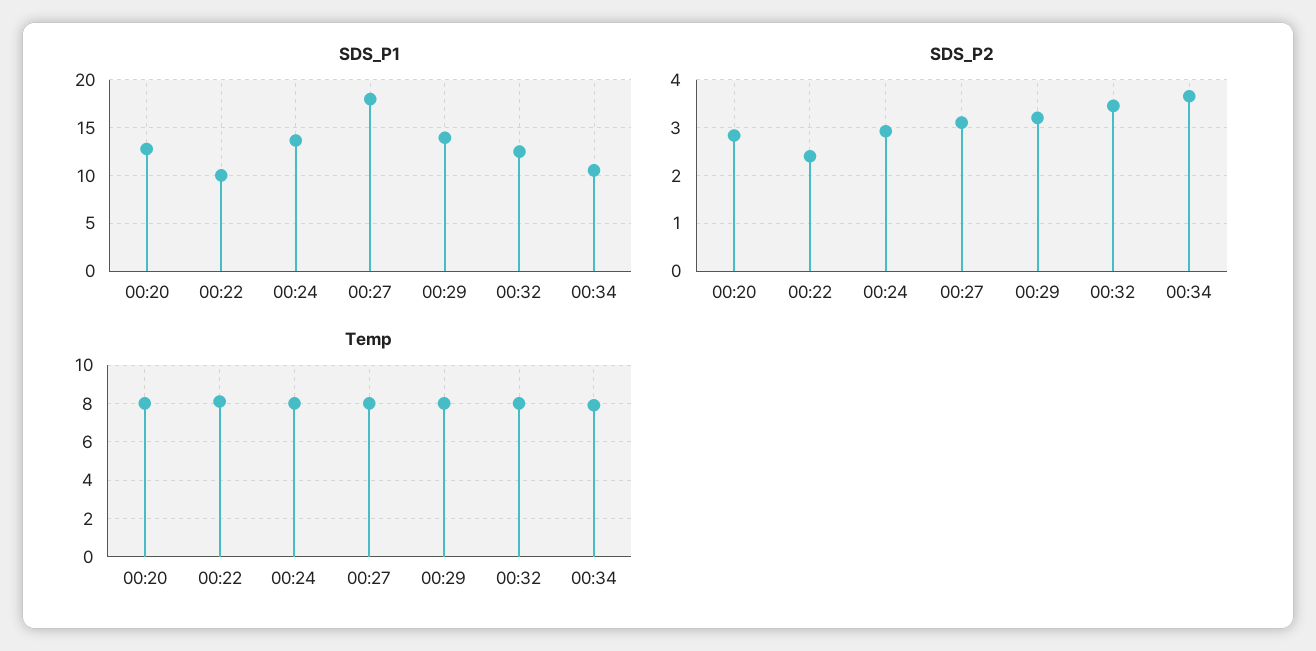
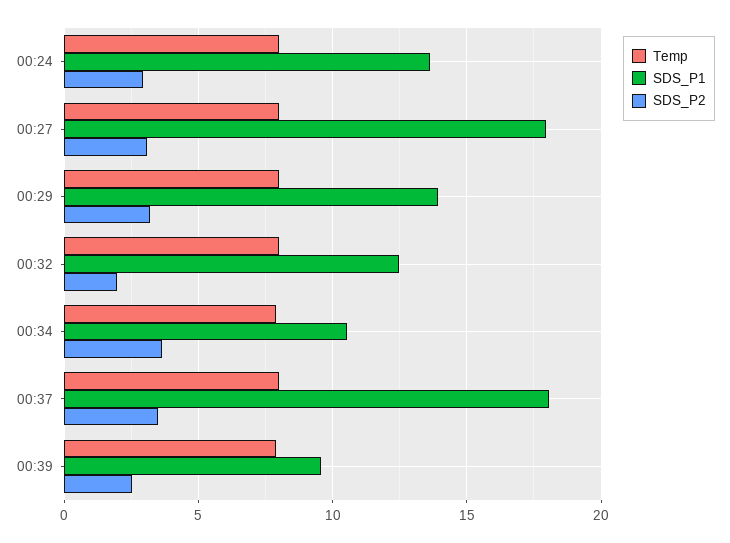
SDS_P1, 00:20: 13 -> none
SDS_P1, 00:22: 10 -> none
SDS_P2, 00:20: 2.8 -> none
SDS_P2, 00:22: 2.4 -> none
SDS_P2, 00:32: 3.4 -> 2
Temp, 00:20: 8 -> none
Temp, 00:22: 8 -> none
Temp, 00:37: none -> 8
SDS_P1, 00:37: none -> 18
SDS_P2, 00:37: none -> 3.5
Temp, 00:39: none -> 8
SDS_P1, 00:39: none -> 9.5
SDS_P2, 00:39: none -> 2.5

